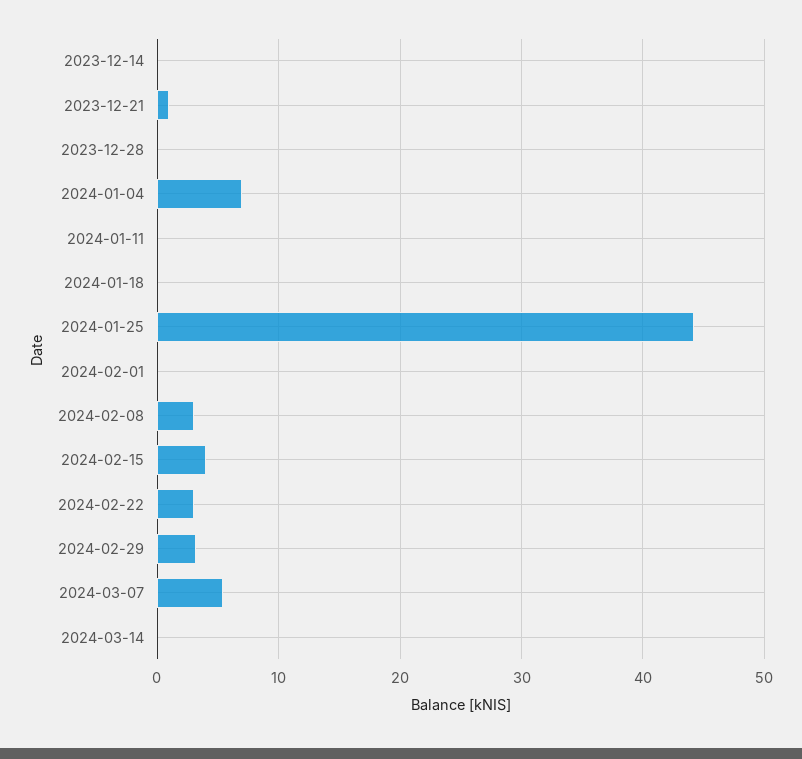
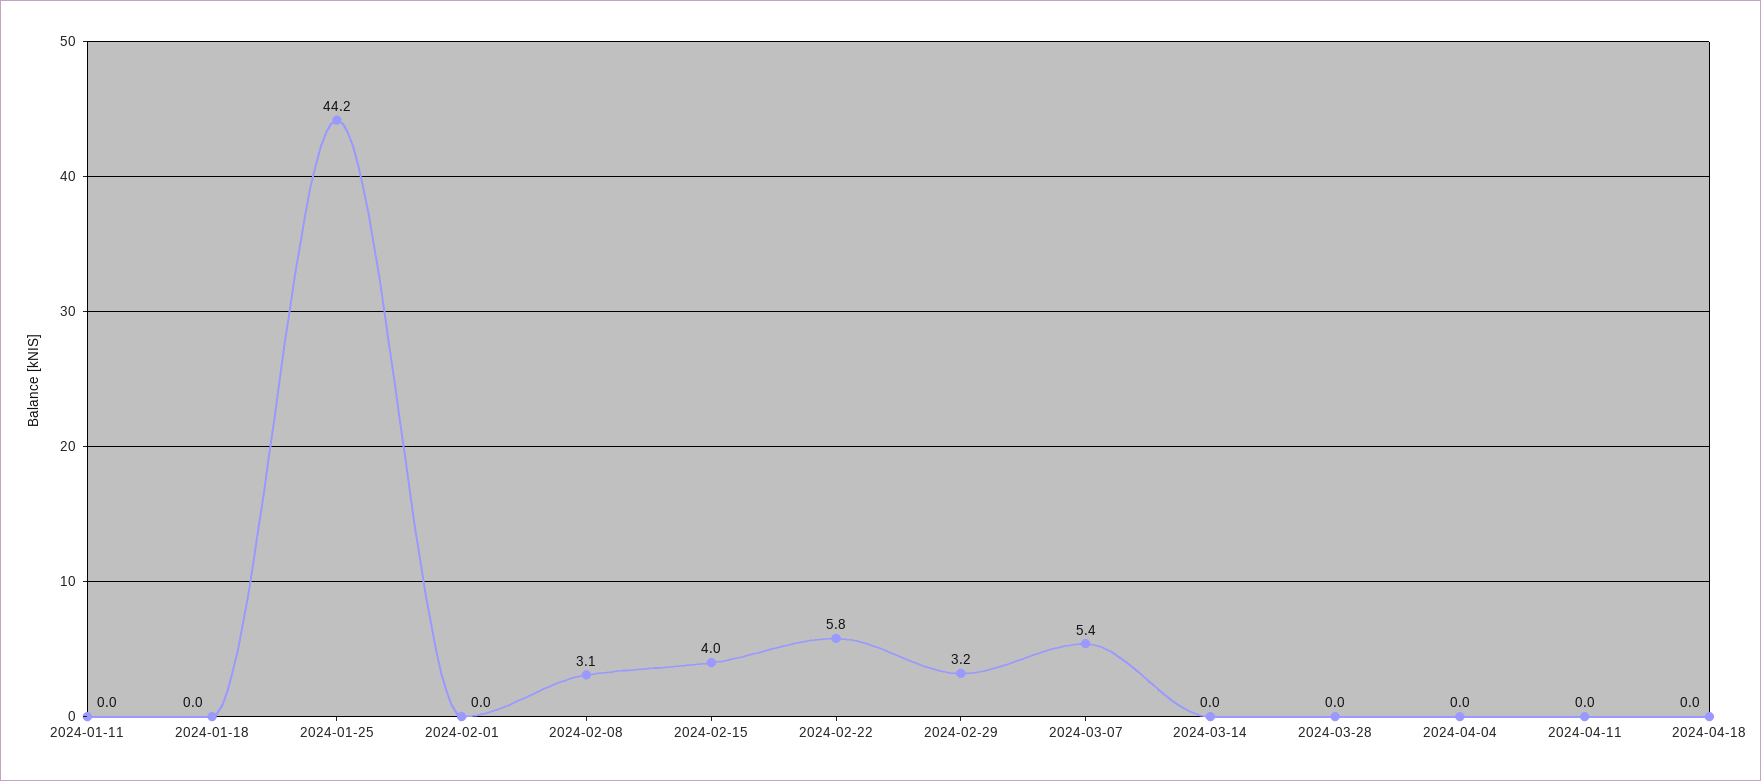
2023-12-14: 0 -> none
2023-12-21: 1 -> none
2023-12-28: 0 -> none
2024-01-04: 7 -> none
2024-02-22: 3 -> 5.8
2024-03-28: none -> 0
2024-04-04: none -> 0
2024-04-11: none -> 0
2024-04-18: none -> 0

